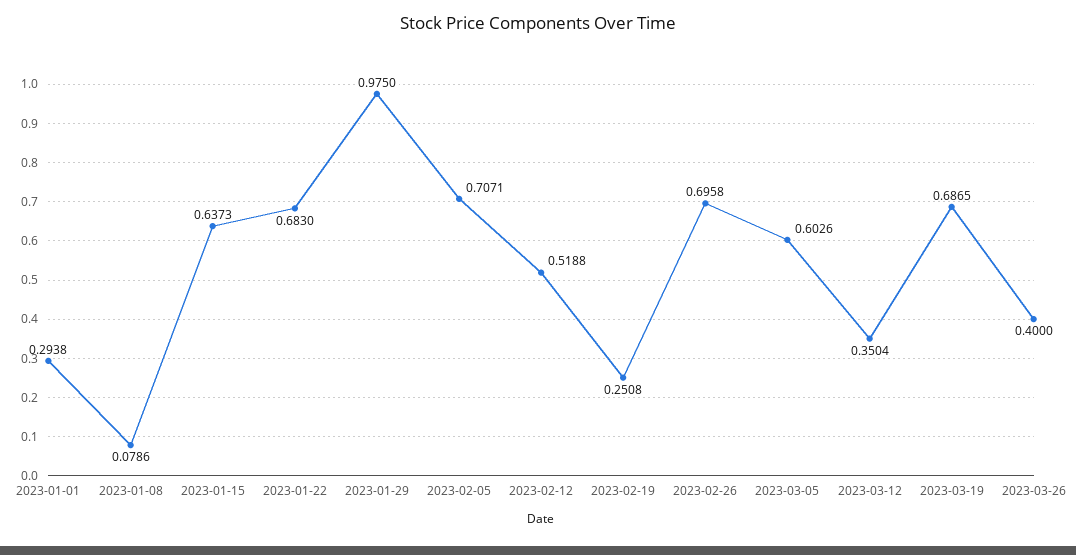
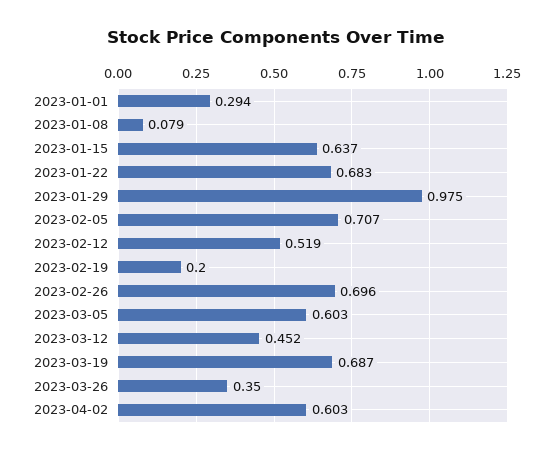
2023-02-19: 0.2508 -> 0.2
2023-03-12: 0.3504 -> 0.452
2023-03-26: 0.4 -> 0.35
2023-04-02: none -> 0.603

